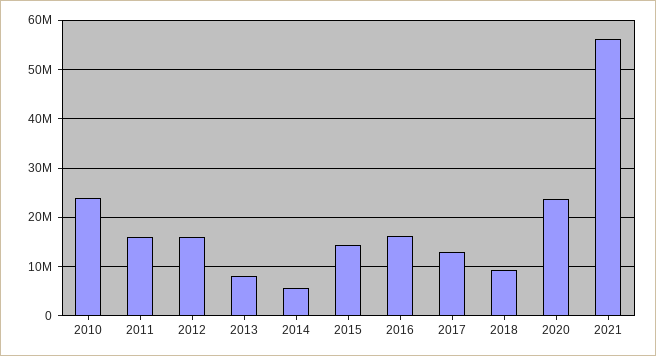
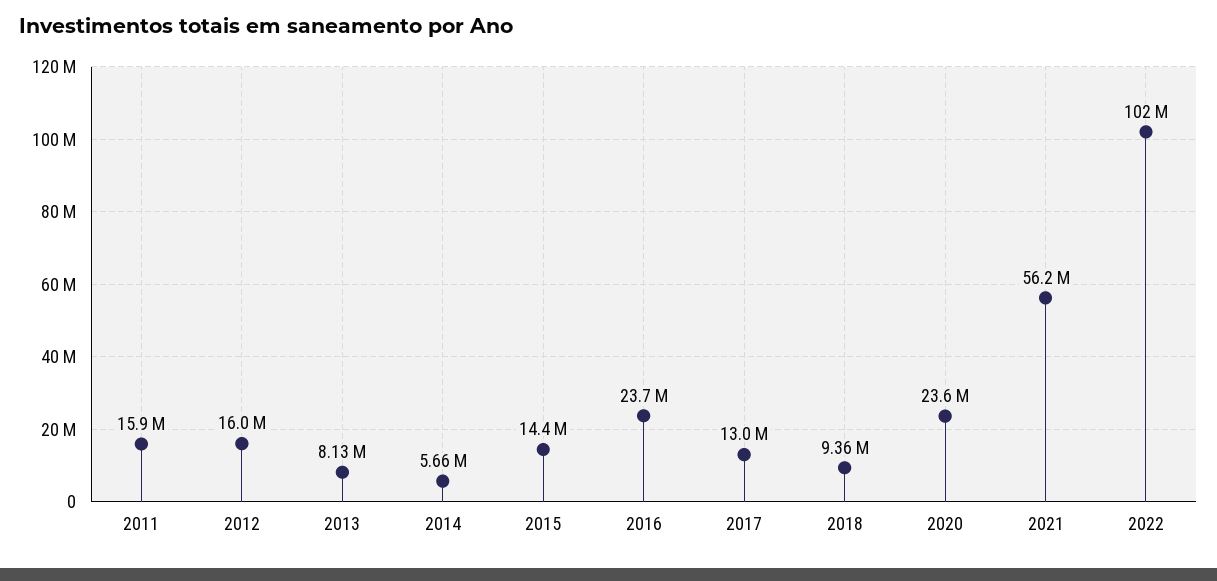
2010: 24000000 -> none
2016: 16000000 -> 23700000
2022: none -> 102000000

